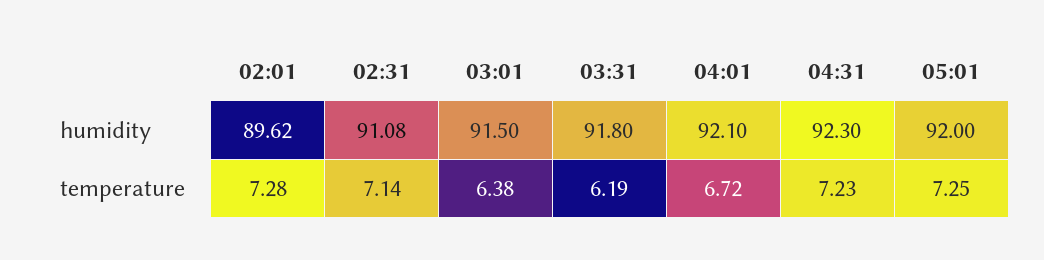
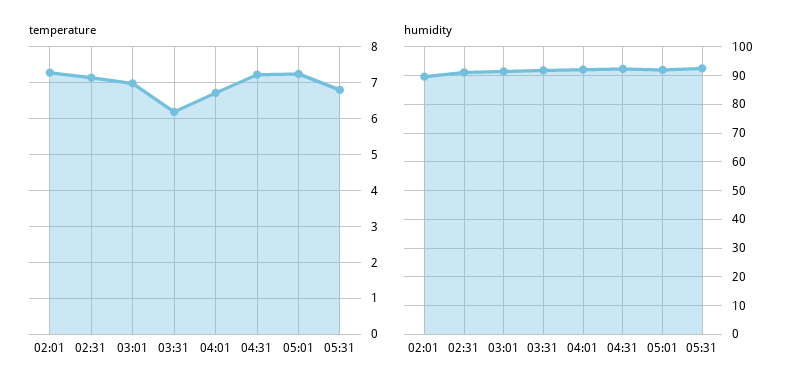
temperature, 03:01: 6.38 -> 7
temperature, 05:31: none -> 6.8
humidity, 05:31: none -> 92.5

